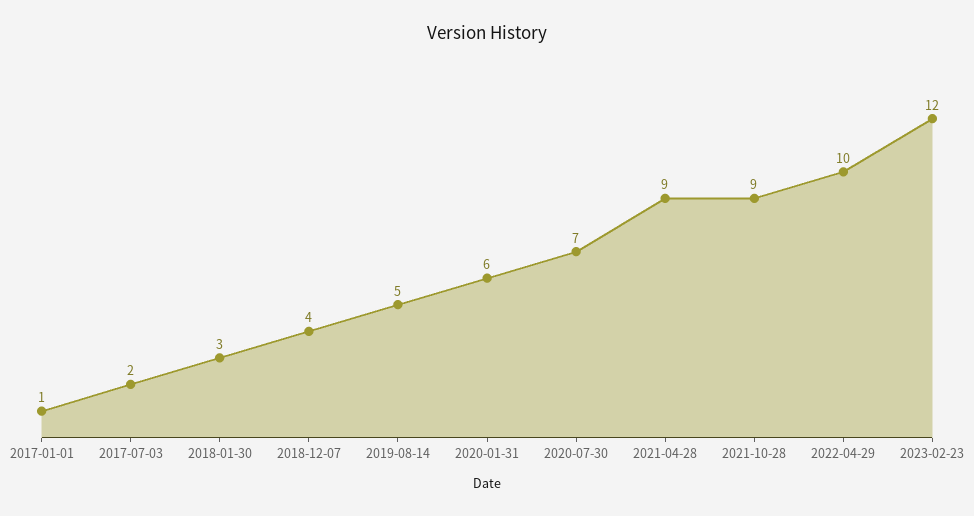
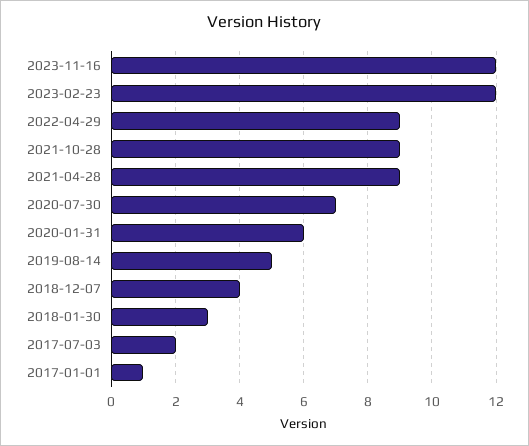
2022-04-29: 10 -> 9
2023-11-16: none -> 12

